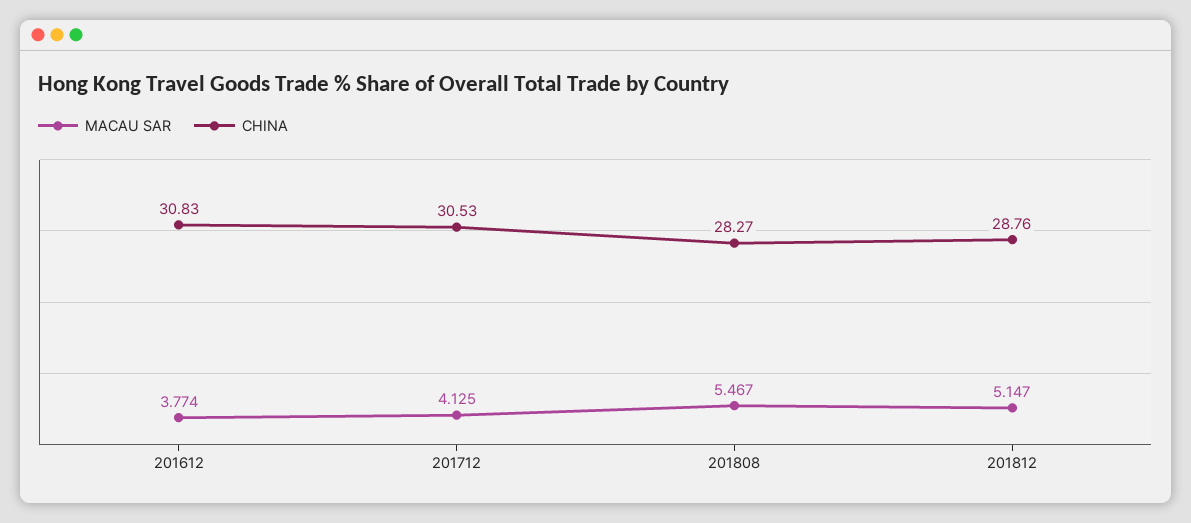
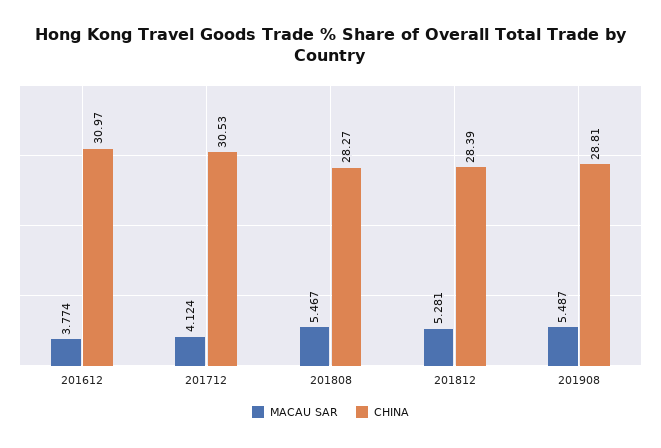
CHINA, 201612: 30.83 -> 30.97
MACAU SAR, 201712: 4.125 -> 4.124
MACAU SAR, 201812: 5.147 -> 5.281
CHINA, 201812: 28.76 -> 28.39
MACAU SAR, 201908: none -> 5.487
CHINA, 201908: none -> 28.81

